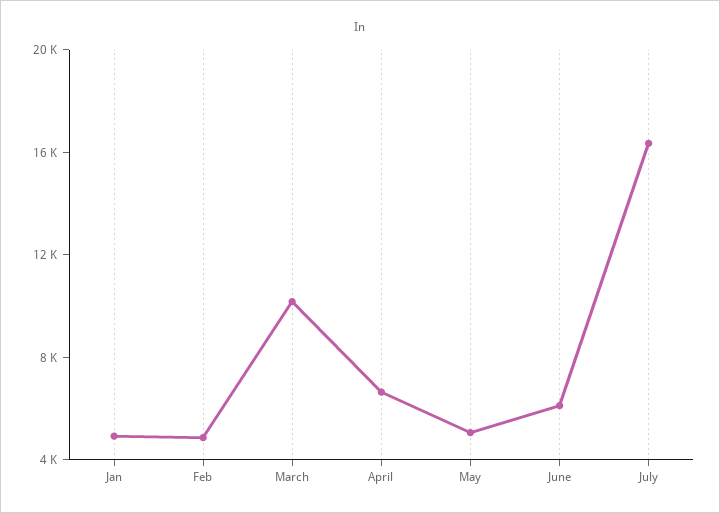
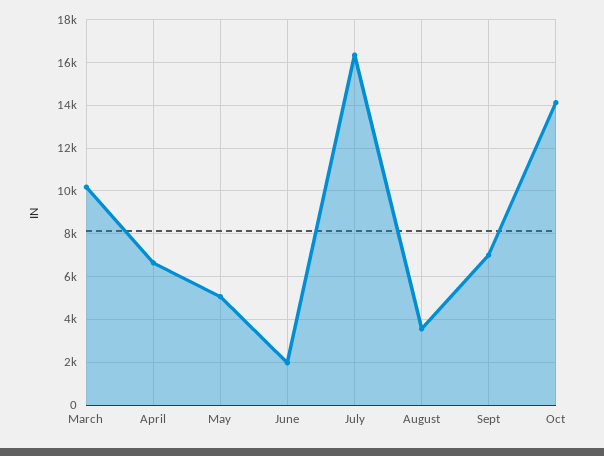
Jan: 5000 -> none
Feb: 5000 -> none
June: 6000 -> 2000
August: none -> 3500
Sept: none -> 7000
Oct: none -> 14000

